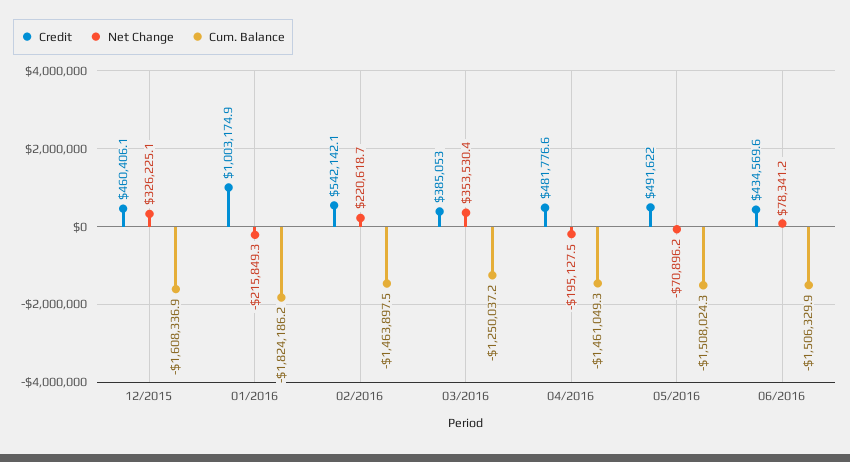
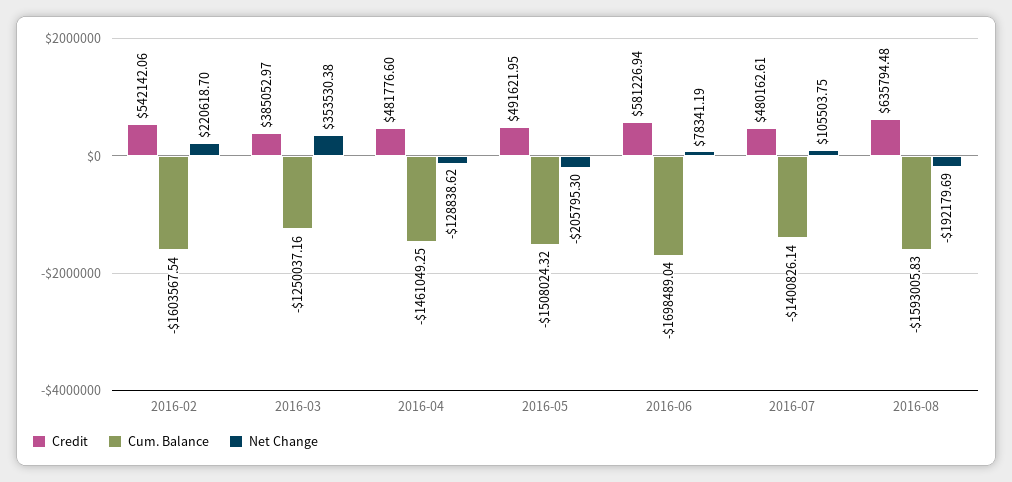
Credit, 12/2015: 460406.1 -> none
Net Change, 12/2015: 326225.1 -> none
Cum. Balance, 12/2015: -1608336.9 -> none
Credit, 01/2016: 1003174.9 -> none
Net Change, 01/2016: -215849.3 -> none
Cum. Balance, 01/2016: -1824186.2 -> none
Cum. Balance, 02/2016: -1463897.5 -> -1603567.54
Net Change, 04/2016: -195127.5 -> -128838.62
Net Change, 05/2016: -70896.2 -> -205795.3
Credit, 06/2016: 434569.6 -> 581226.94
Cum. Balance, 06/2016: -1506329.9 -> -1698489.04
Credit, 2016-07: none -> 480162.61
Cum. Balance, 2016-07: none -> -1400826.14
Net Change, 2016-07: none -> 105503.75
Credit, 2016-08: none -> 635794.48
Cum. Balance, 2016-08: none -> -1593005.83
Net Change, 2016-08: none -> -192179.69

